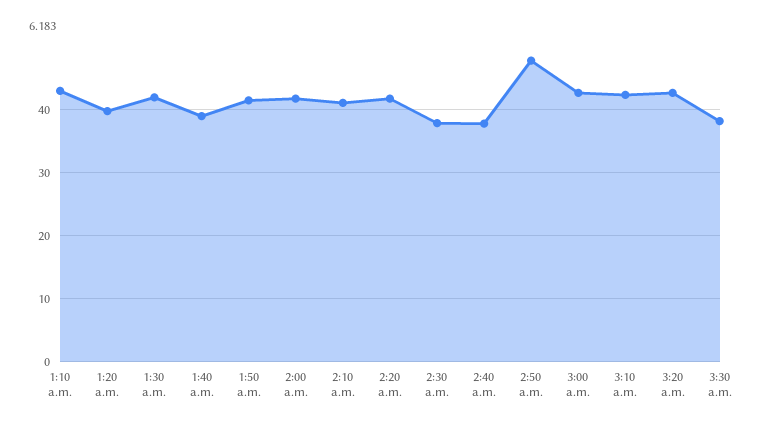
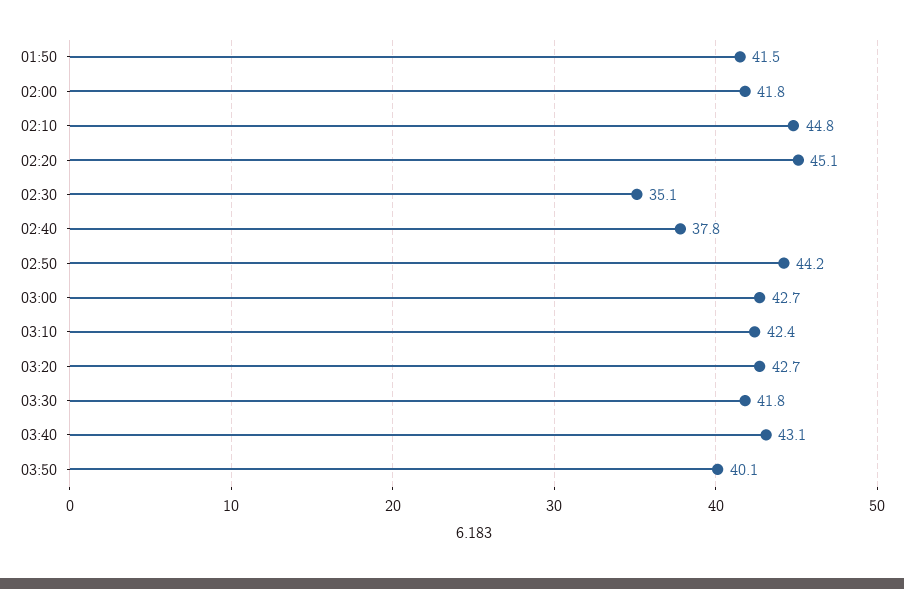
1:10 a.m.: 43 -> none
1:20 a.m.: 40 -> none
1:30 a.m.: 42 -> none
1:40 a.m.: 39 -> none
2:10 a.m.: 41 -> 44.8
2:20 a.m.: 42 -> 45.1
2:30 a.m.: 38 -> 35.1
2:50 a.m.: 48 -> 44.2
3:30 a.m.: 38 -> 41.8
03:40: none -> 43.1
03:50: none -> 40.1

